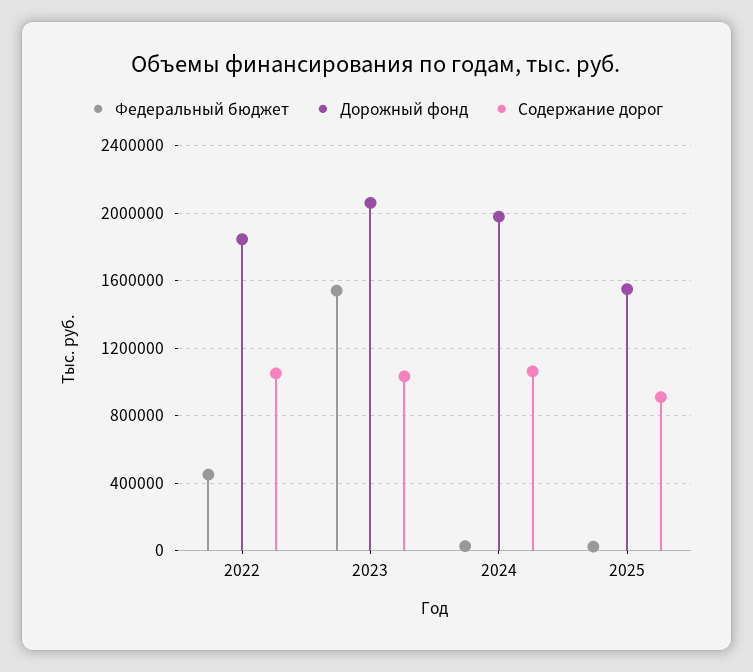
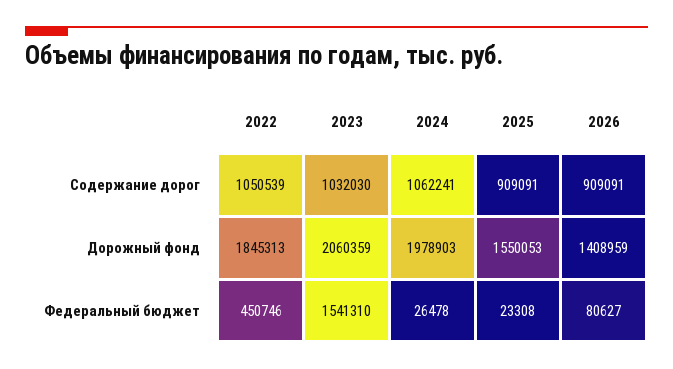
Содержание дорог, 2026: none -> 909091
Дорожный фонд, 2026: none -> 1408959
Федеральный бюджет, 2026: none -> 80627

